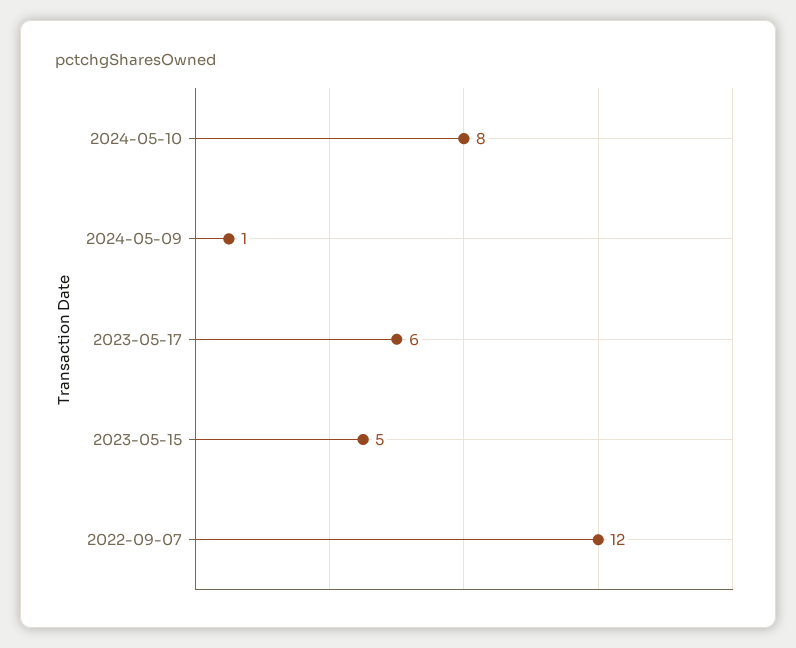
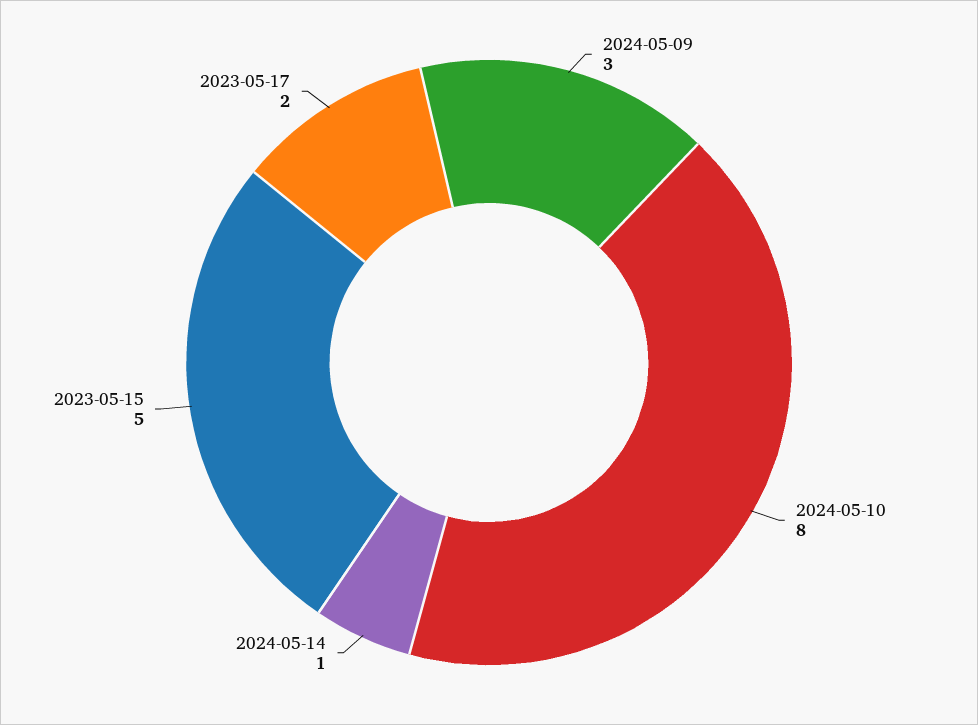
2024-05-09: 1 -> 3
2023-05-17: 6 -> 2
2022-09-07: 12 -> none
2024-05-14: none -> 1

